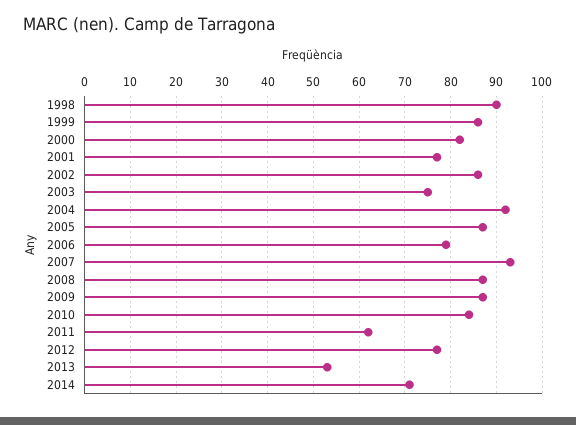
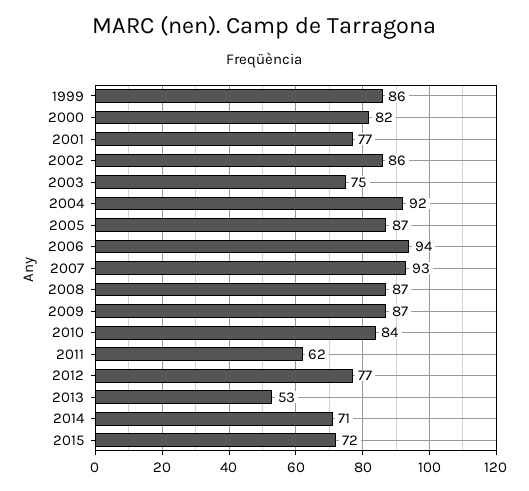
1998: 90 -> none
2006: 80 -> 94
2015: none -> 72

